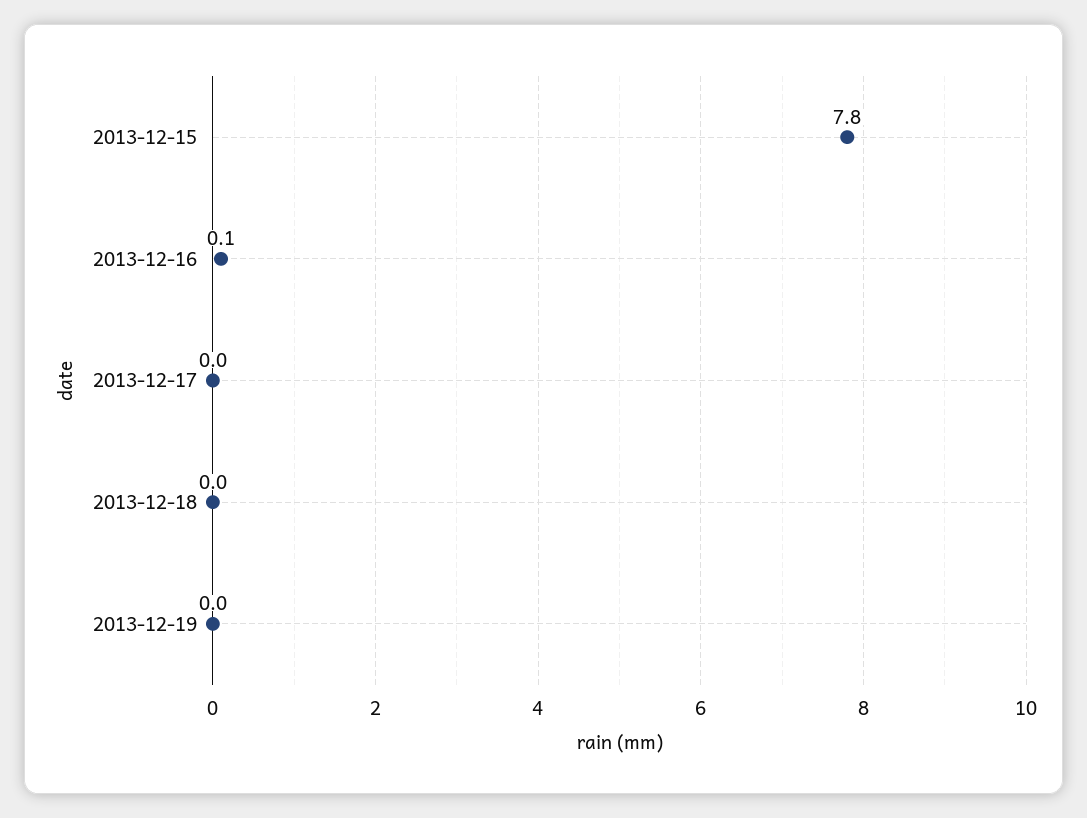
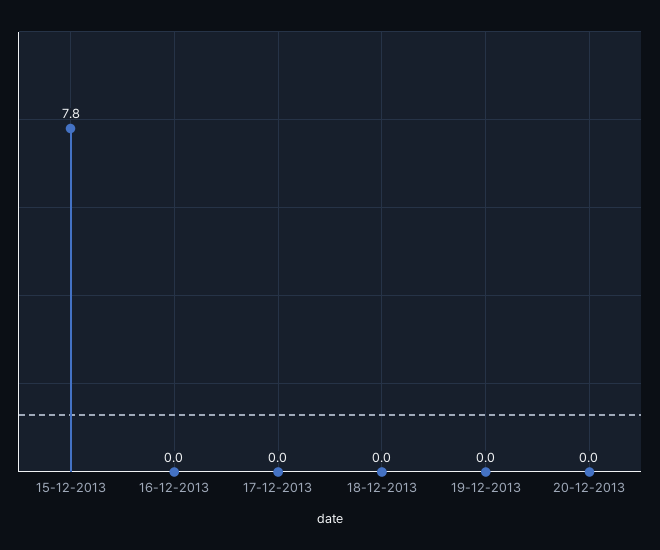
2013-12-16: 0.1 -> 0
20-12-2013: none -> 0

